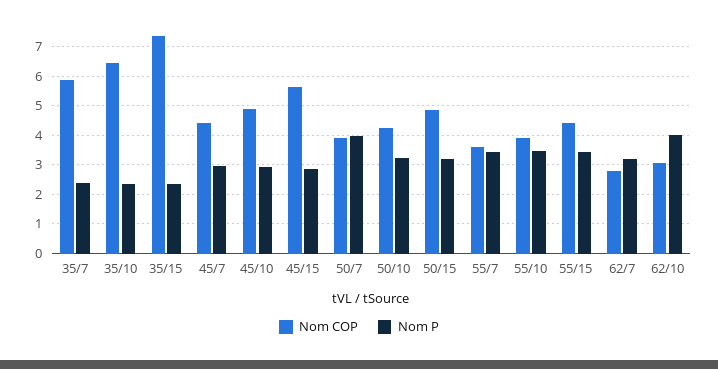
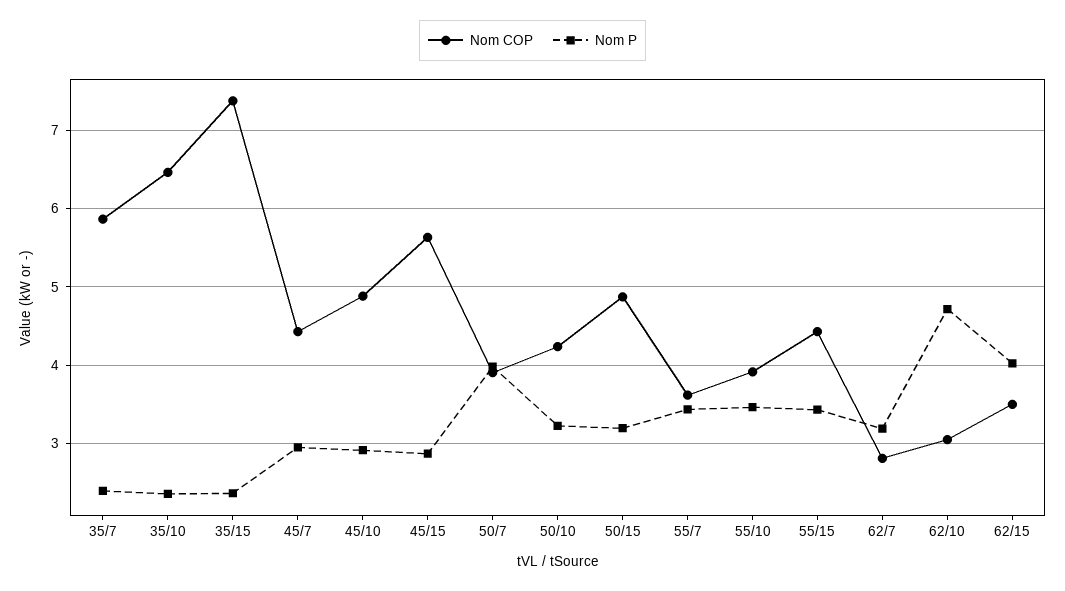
Nom P, 62/10: 4 -> 4.7
Nom COP, 62/15: none -> 3.5
Nom P, 62/15: none -> 4

